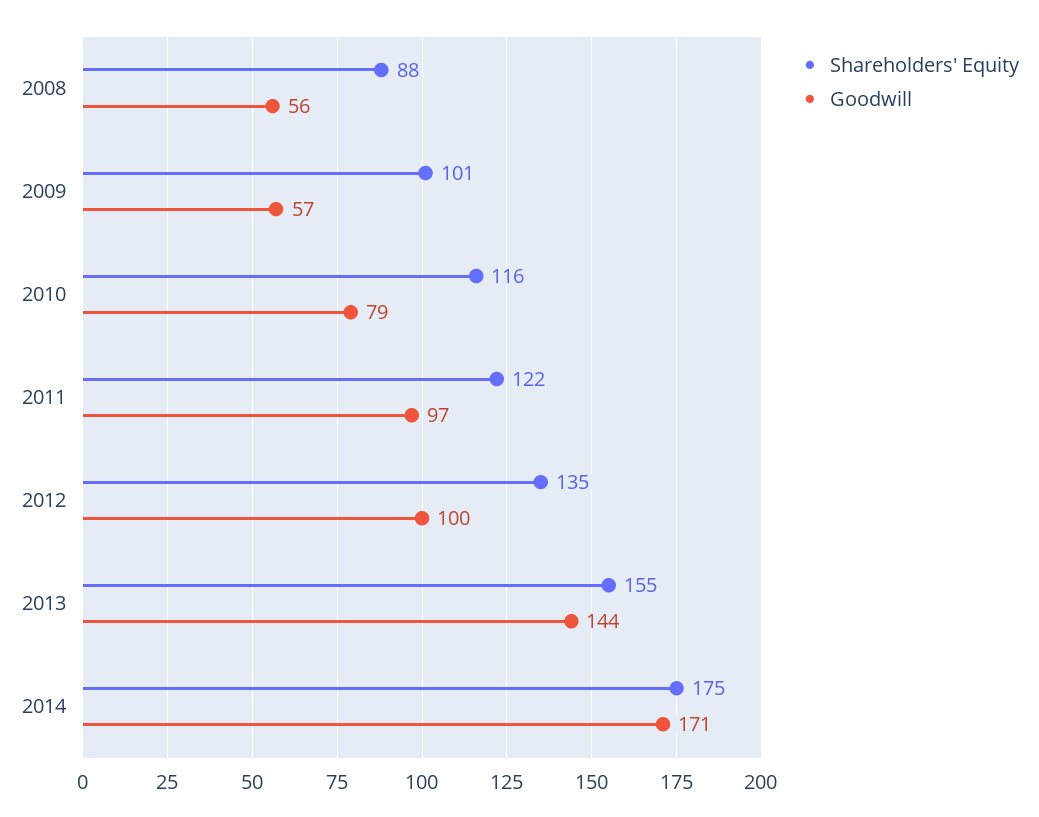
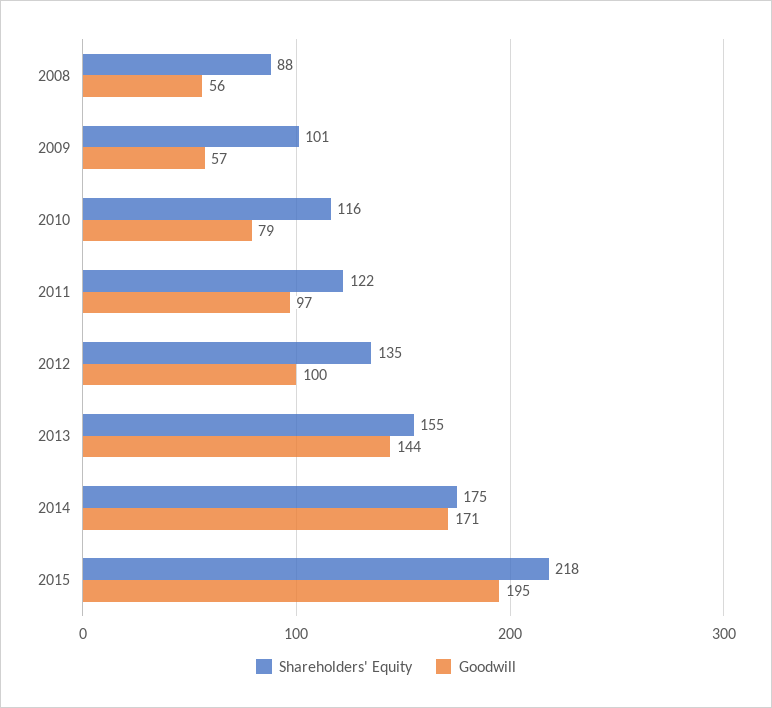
Shareholders' Equity, 2015: none -> 218
Goodwill, 2015: none -> 195

